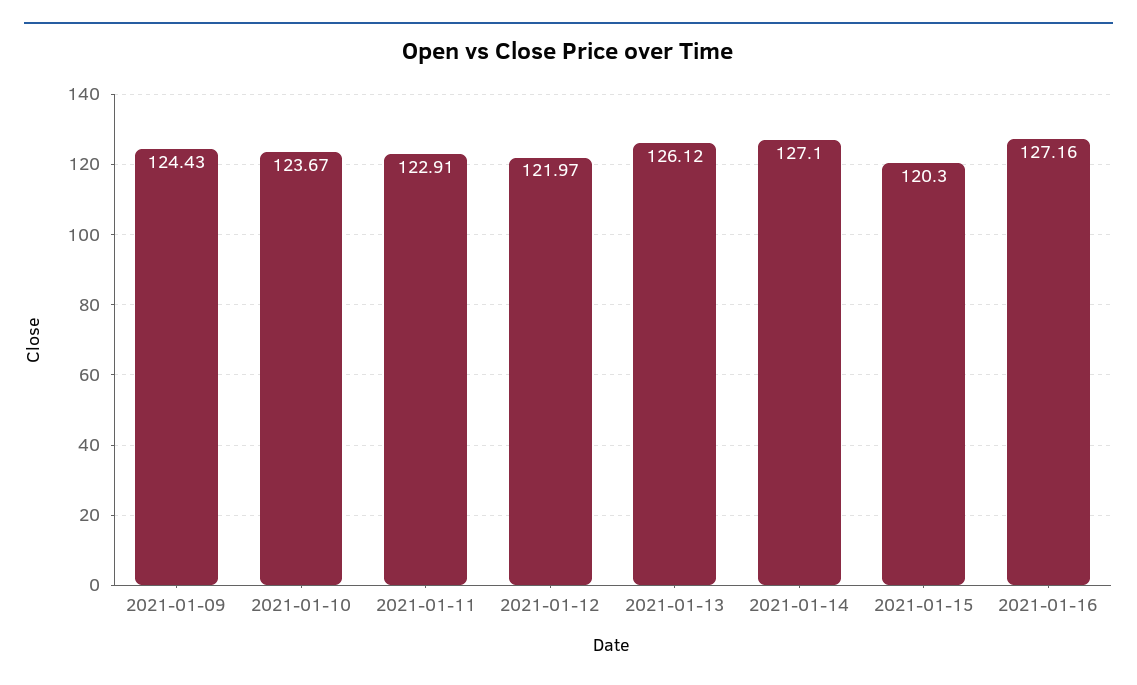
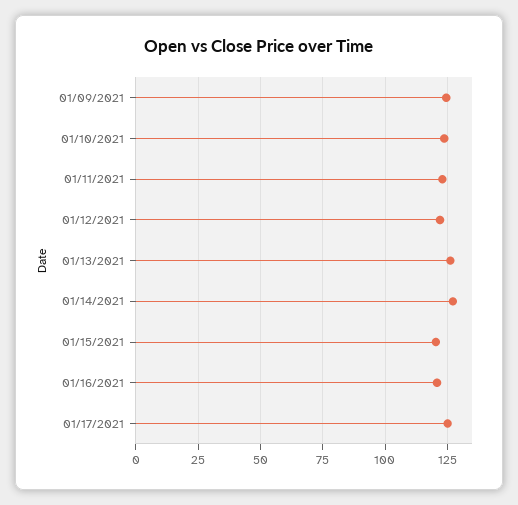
2021-01-16: 127.16 -> 120
01/17/2021: none -> 125

